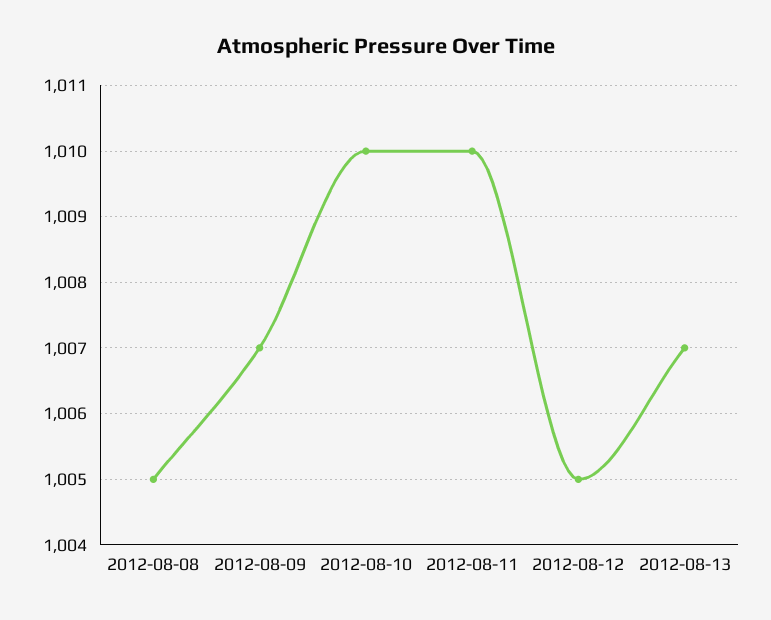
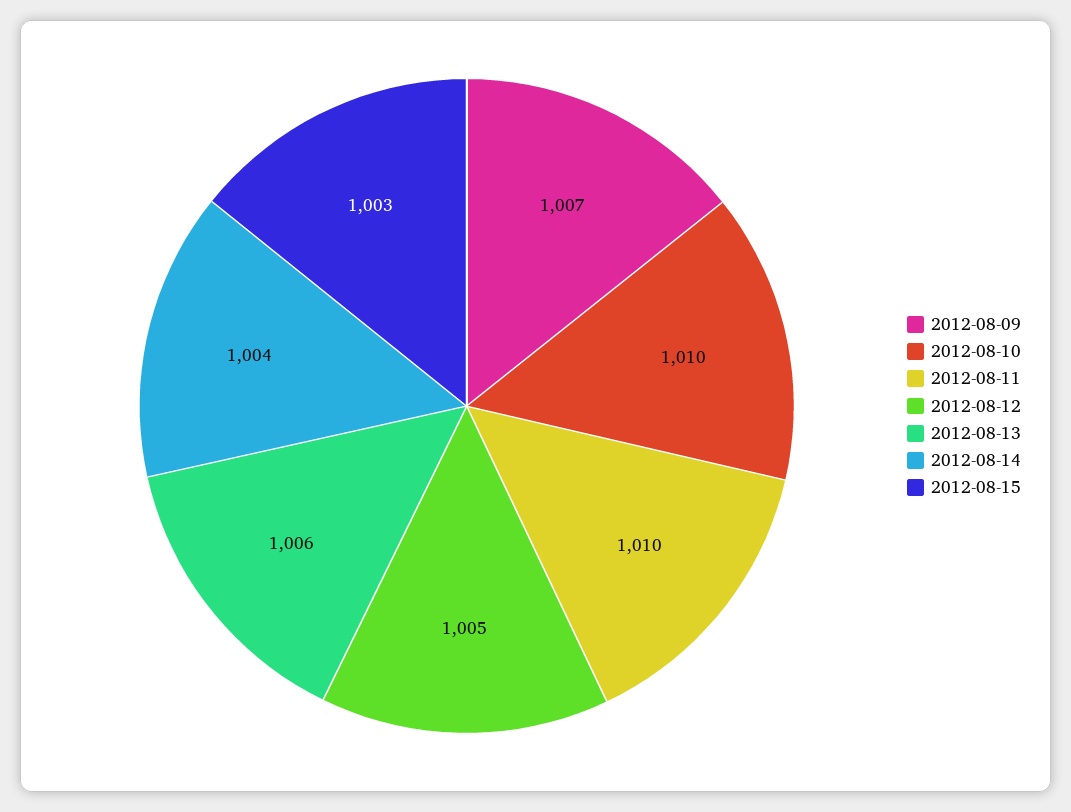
2012-08-08: 1005 -> none
2012-08-13: 1007 -> 1006
2012-08-14: none -> 1004
2012-08-15: none -> 1003

